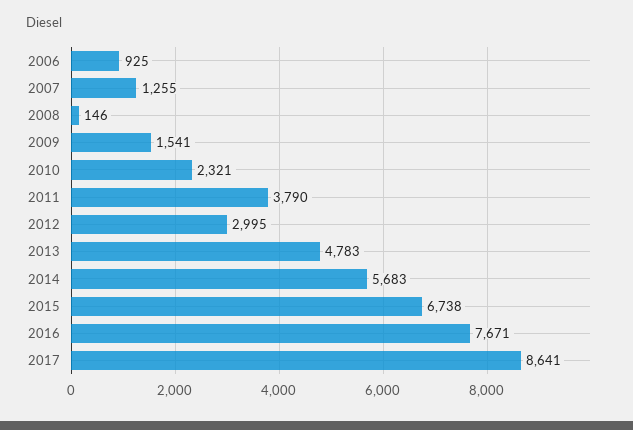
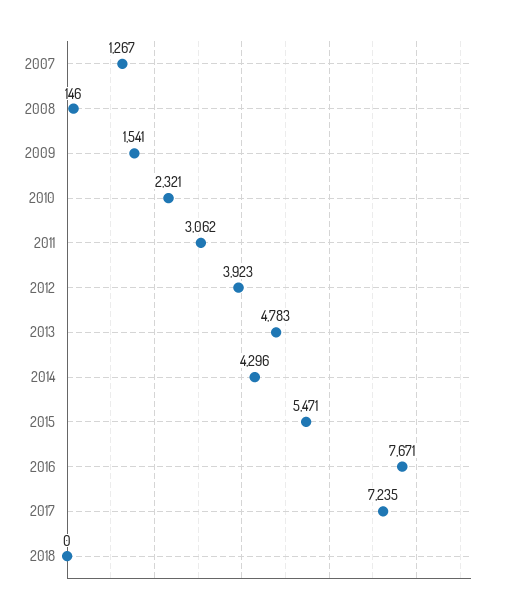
2006: 925 -> none
2007: 1255 -> 1267
2011: 3790 -> 3062
2012: 2995 -> 3923
2014: 5683 -> 4296
2015: 6738 -> 5471
2017: 8641 -> 7235
2018: none -> 0

